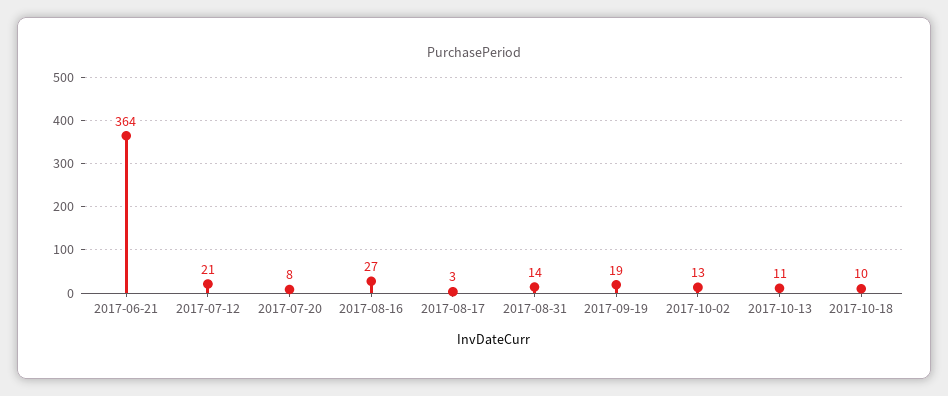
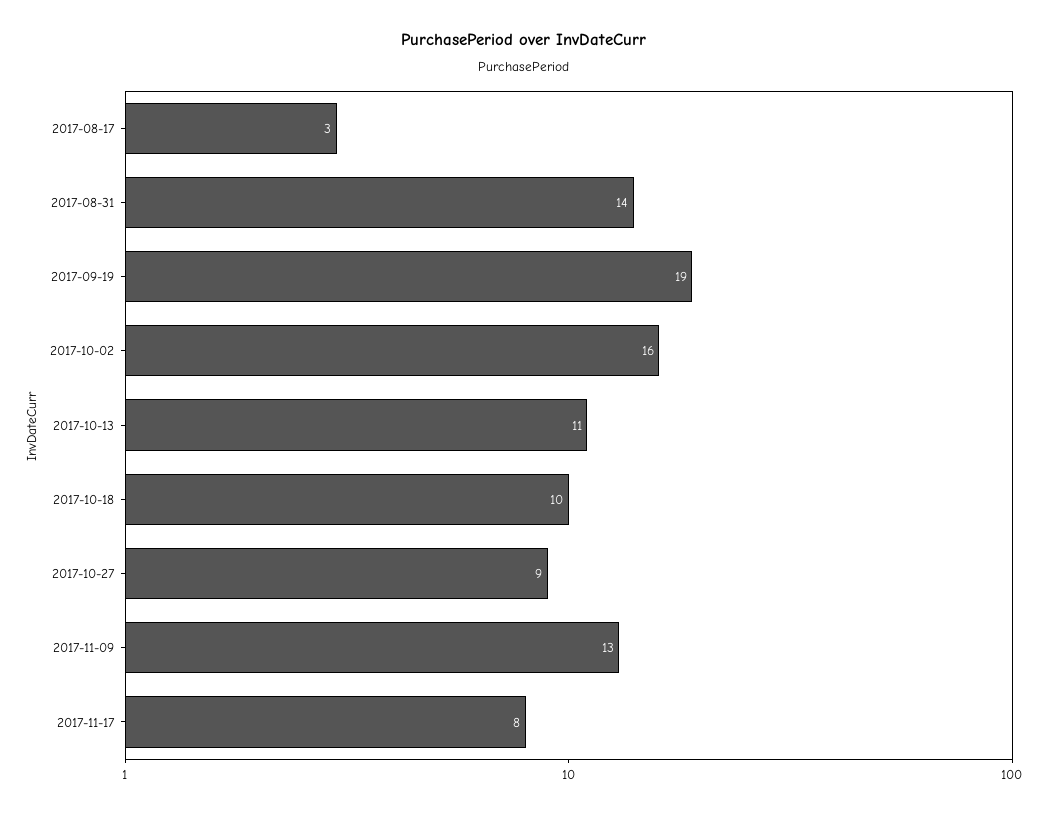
2017-06-21: 364 -> none
2017-07-12: 21 -> none
2017-07-20: 8 -> none
2017-08-16: 27 -> none
2017-10-02: 13 -> 16
2017-10-27: none -> 9
2017-11-09: none -> 13
2017-11-17: none -> 8

